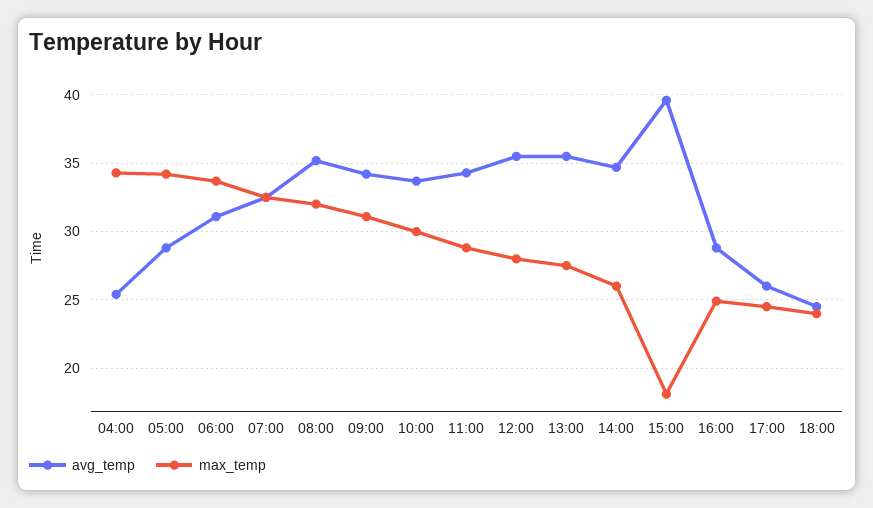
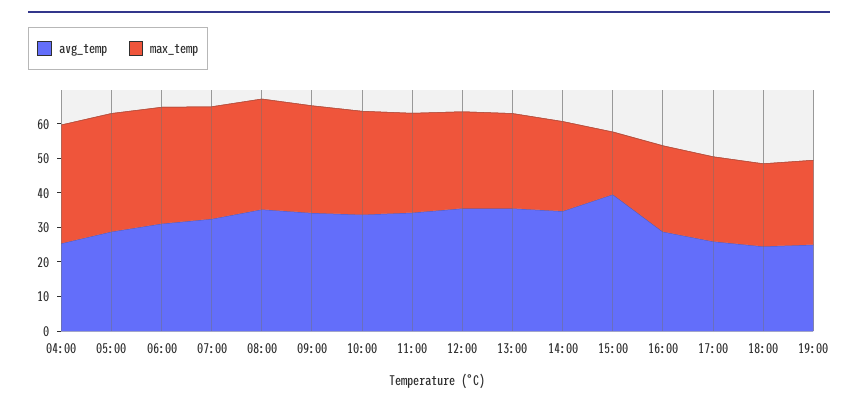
avg_temp, 19:00: none -> 25
max_temp, 19:00: none -> 25

